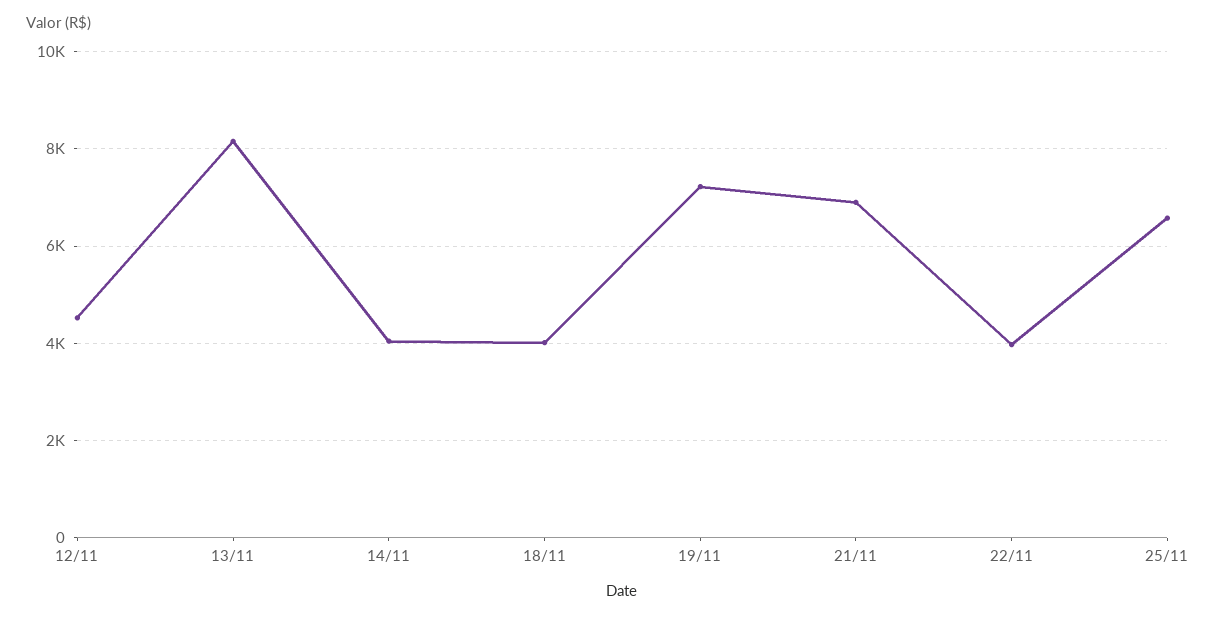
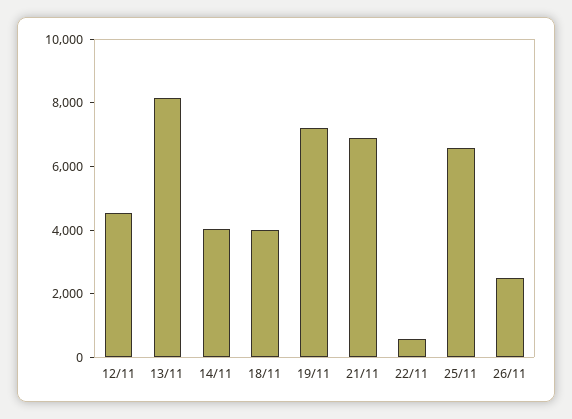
22/11: 4000 -> 500
26/11: none -> 2500

